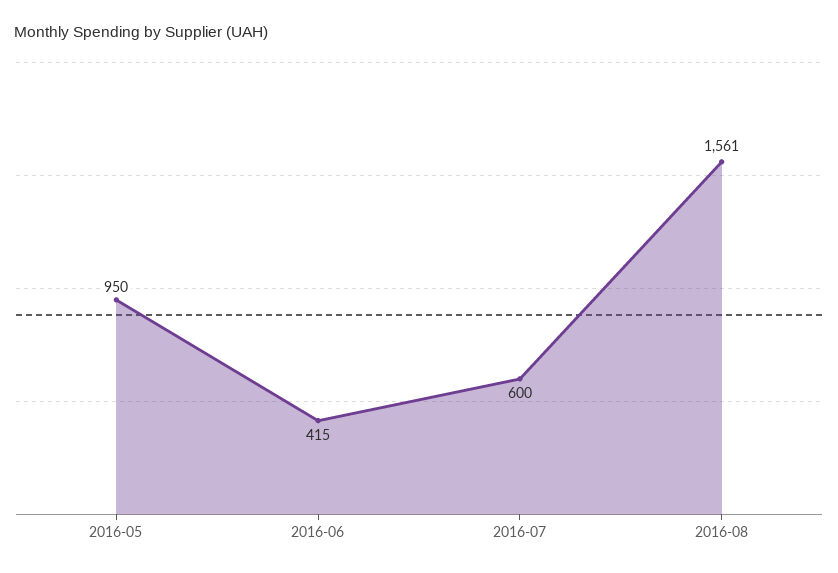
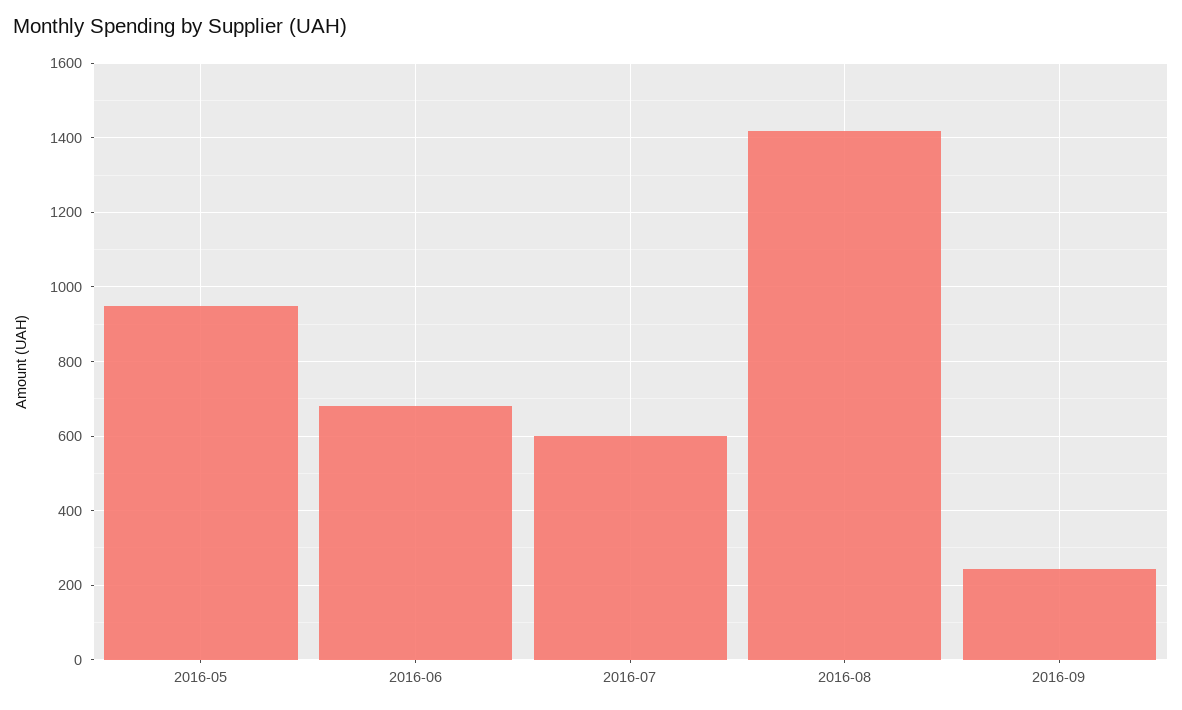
2016-06: 415 -> 680
2016-08: 1561 -> 1420
2016-09: none -> 240

